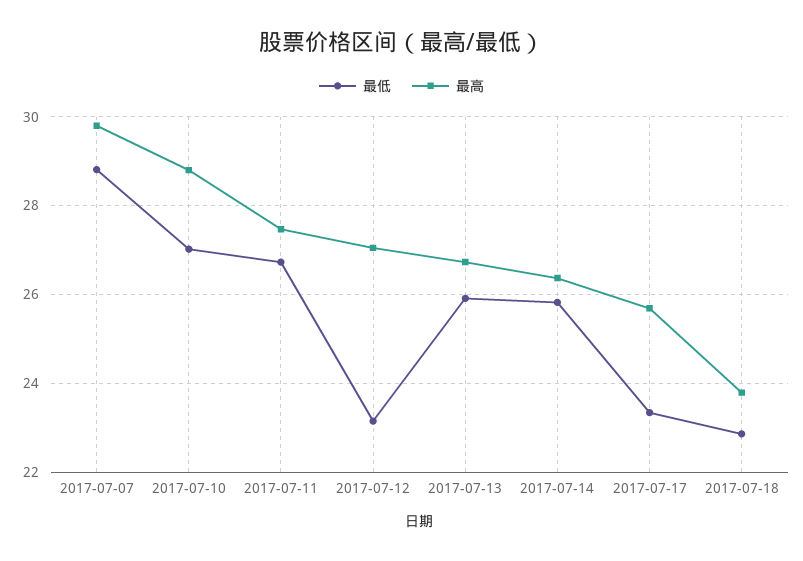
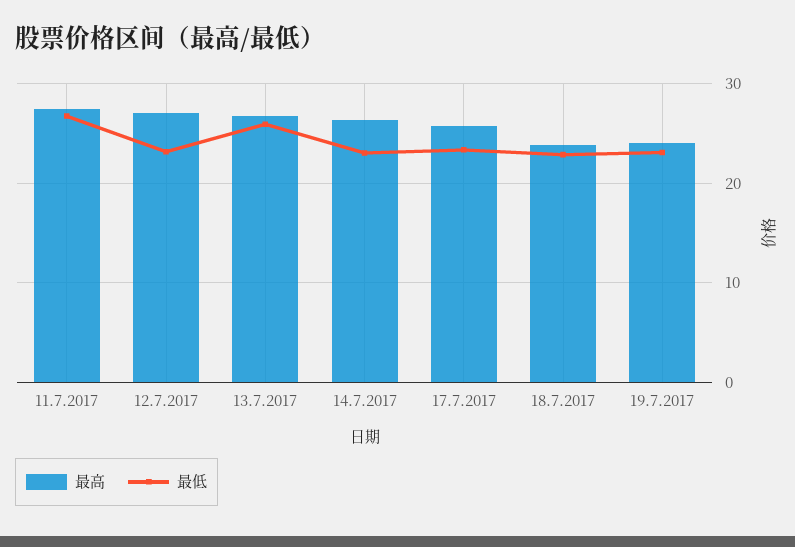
最低, 2017-07-07: 28.8 -> none
最高, 2017-07-07: 29.8 -> none
最低, 2017-07-10: 27 -> none
最高, 2017-07-10: 28.8 -> none
最低, 2017-07-14: 25.8 -> 23
最高, 19.7.2017: none -> 24
最低, 19.7.2017: none -> 23

